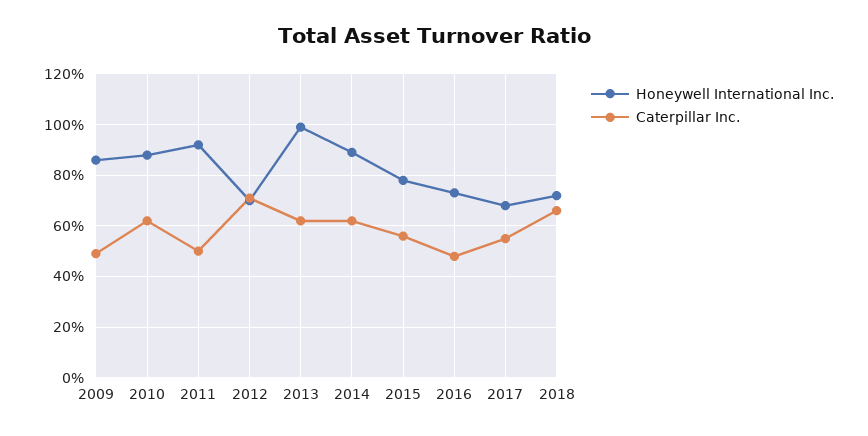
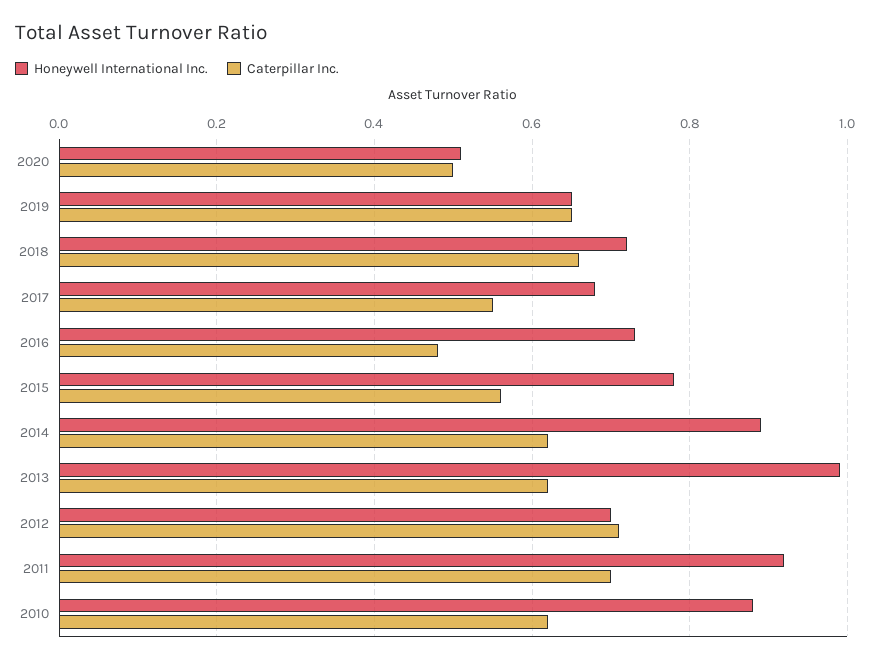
Honeywell International Inc., 2009: 0.85 -> none
Caterpillar Inc., 2009: 0.5 -> none
Caterpillar Inc., 2011: 0.5 -> 0.7
Honeywell International Inc., 2020: none -> 0.5
Caterpillar Inc., 2020: none -> 0.5
Honeywell International Inc., 2019: none -> 0.65
Caterpillar Inc., 2019: none -> 0.65

